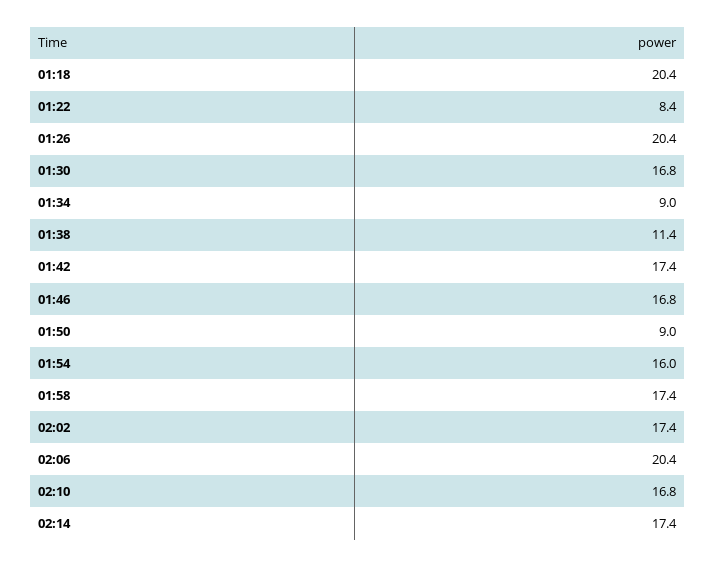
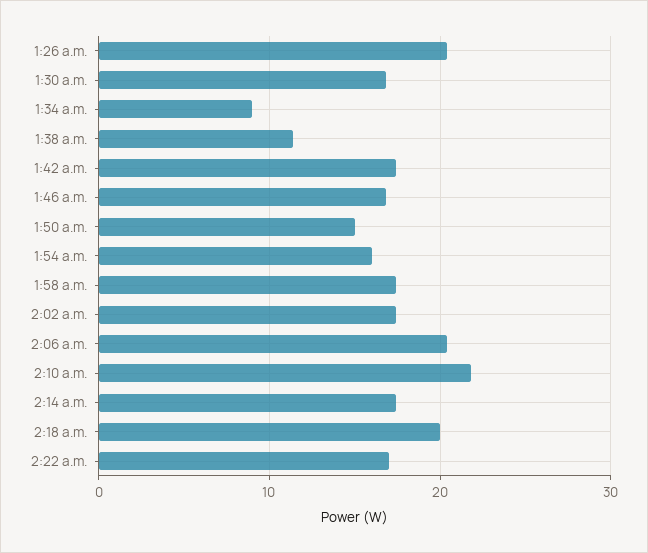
01:18: 20.4 -> none
01:22: 8.4 -> none
01:50: 9 -> 15
02:10: 16.8 -> 22
2:18 a.m.: none -> 20
2:22 a.m.: none -> 17

